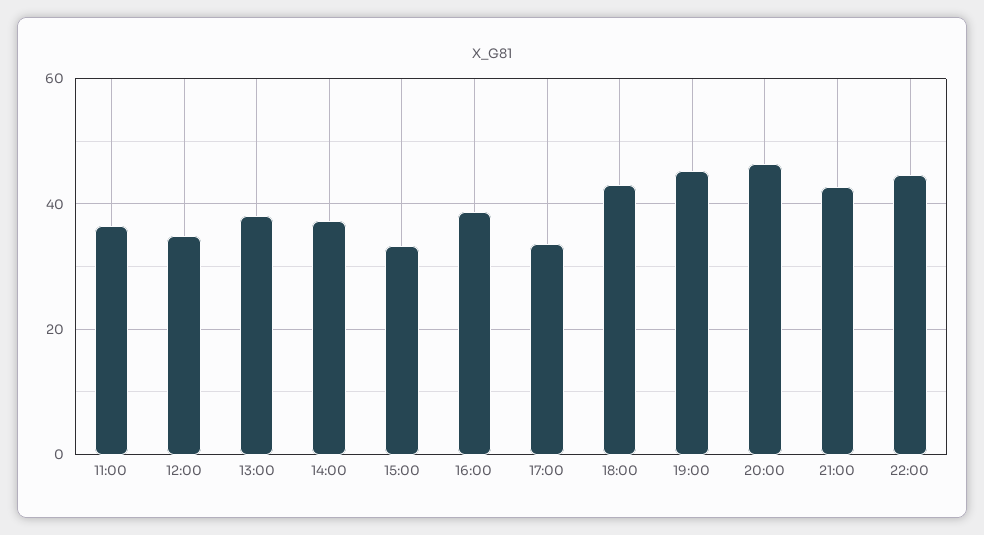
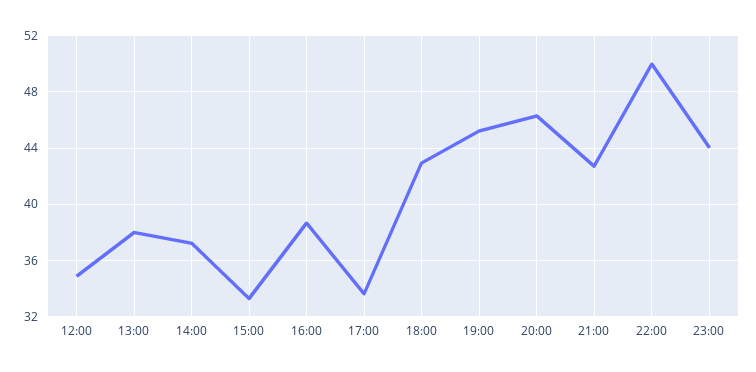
11:00: 36 -> none
22:00: 44 -> 50
23:00: none -> 44

